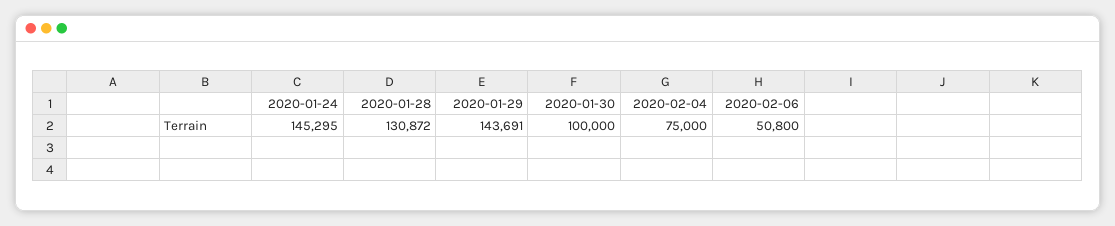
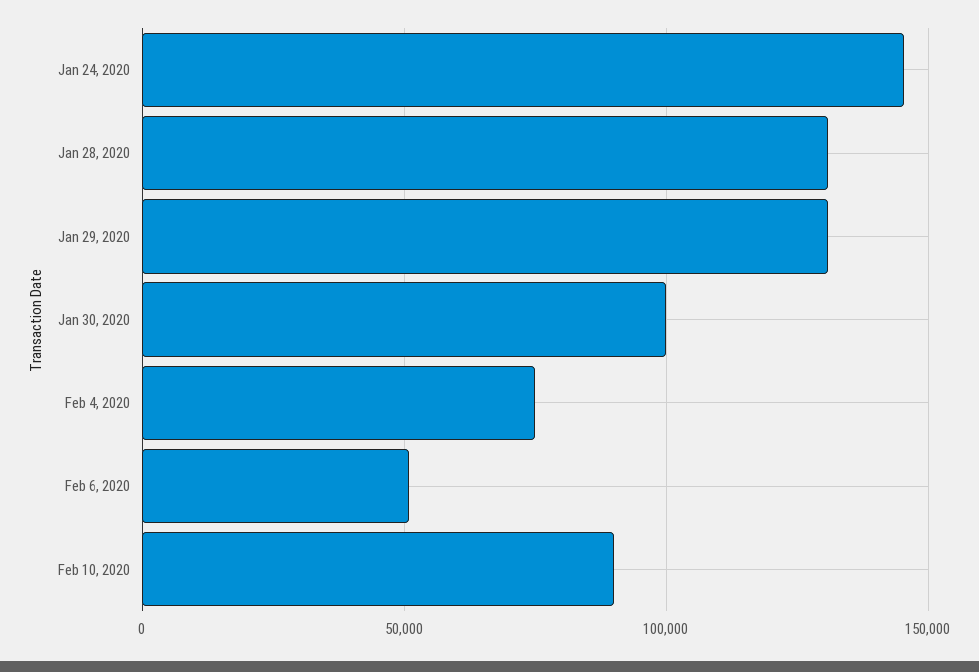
2020-01-29: 143691 -> 130000
Feb 10, 2020: none -> 90000

